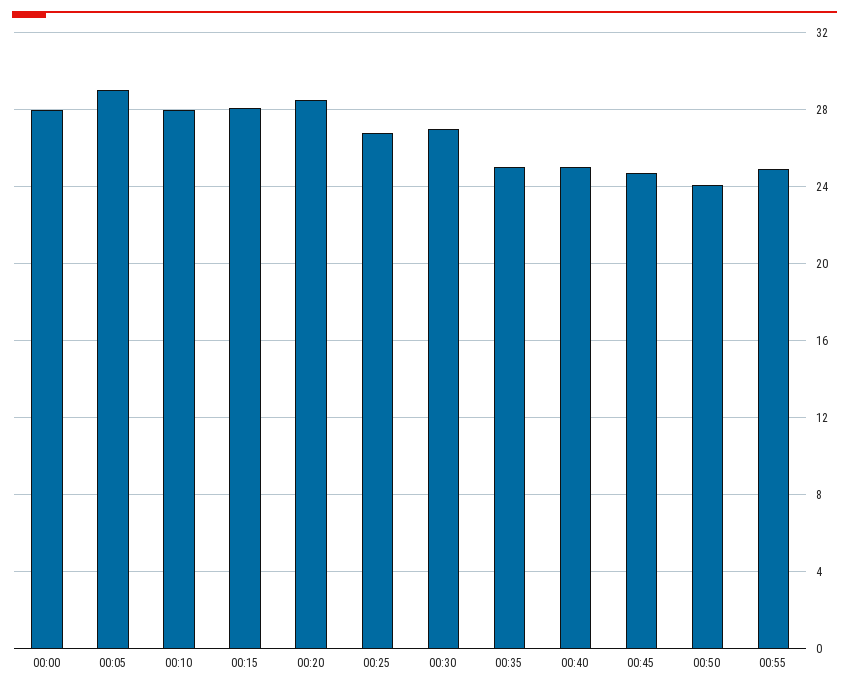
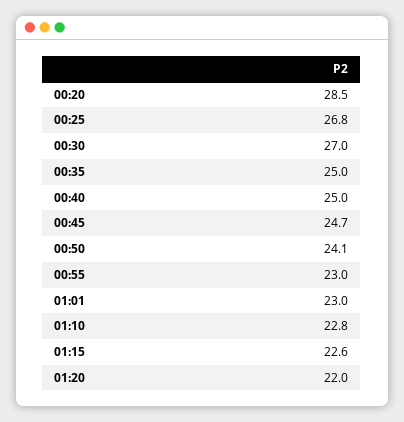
00:00: 28 -> none
00:05: 29 -> none
00:10: 28 -> none
00:15: 28 -> none
00:55: 25 -> 23
01:01: none -> 23
01:10: none -> 22.8
01:15: none -> 22.6
01:20: none -> 22

